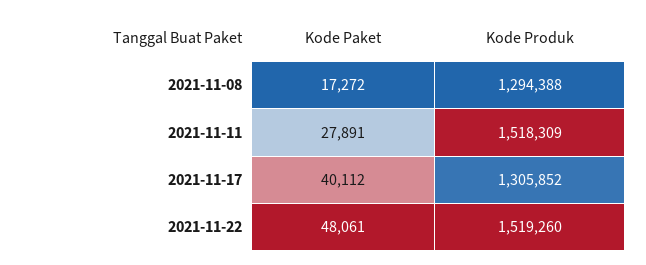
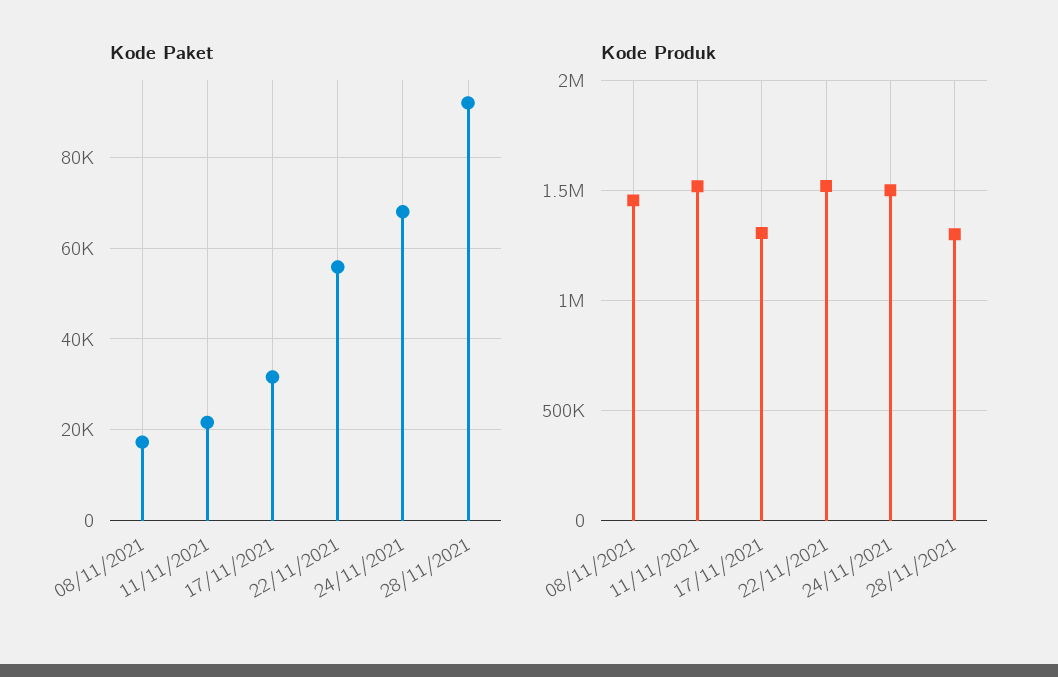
Kode Produk, 2021-11-08: 1294388 -> 1450000
Kode Paket, 2021-11-11: 27891 -> 22000
Kode Paket, 2021-11-17: 40112 -> 32000
Kode Paket, 2021-11-22: 48061 -> 56000
Kode Paket, 24/11/2021: none -> 68000
Kode Paket, 28/11/2021: none -> 92000
Kode Produk, 24/11/2021: none -> 1500000
Kode Produk, 28/11/2021: none -> 1300000

